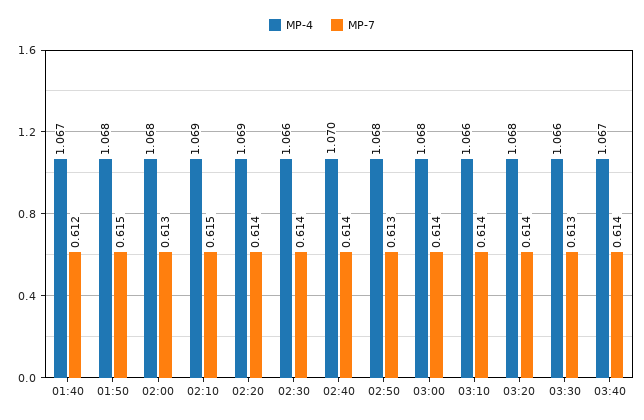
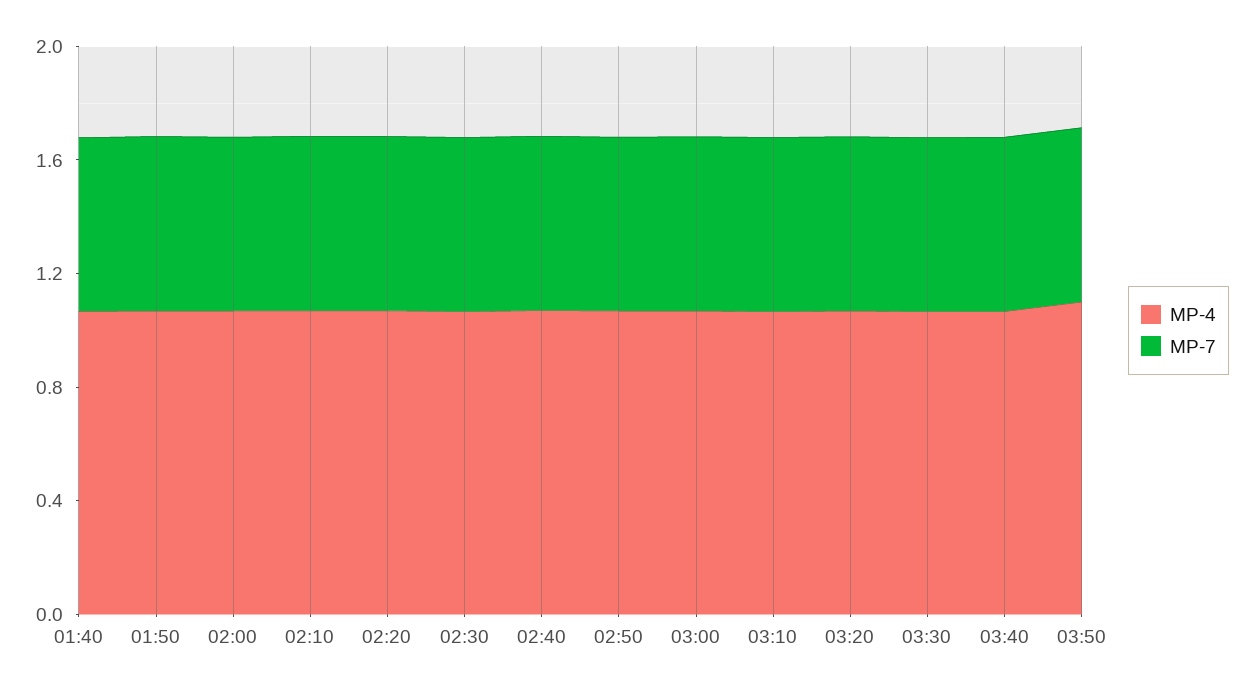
MP-4, 03:50: none -> 1.1
MP-7, 03:50: none -> 0.6

